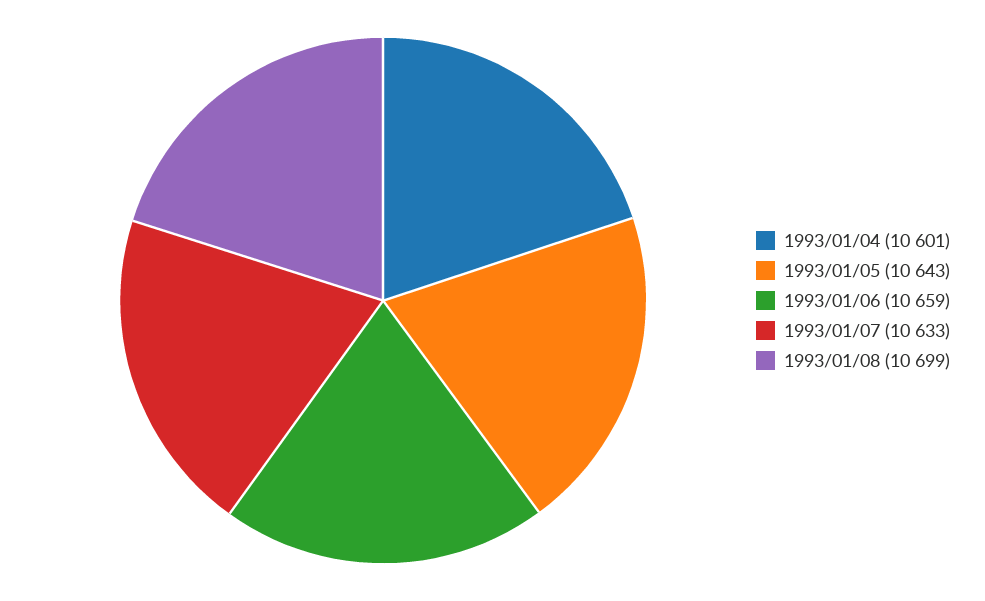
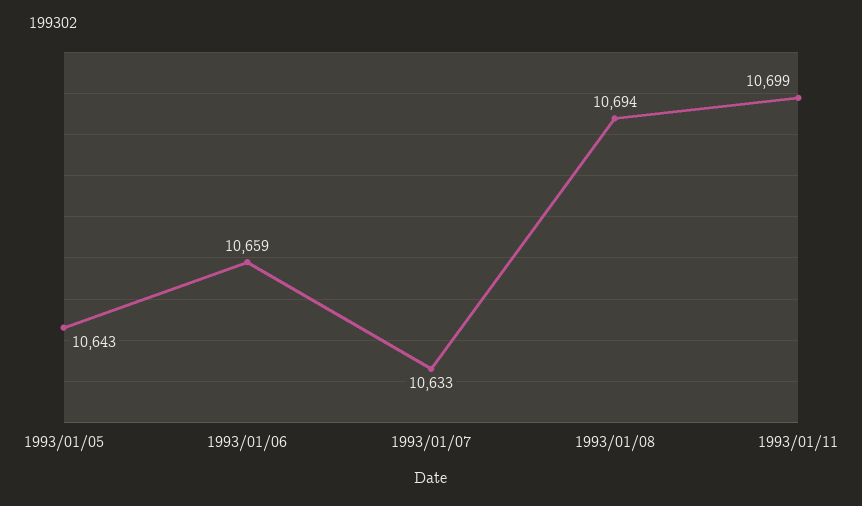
1993/01/04: 10601 -> none
1993/01/08: 10699 -> 10694
1993/01/11: none -> 10699

